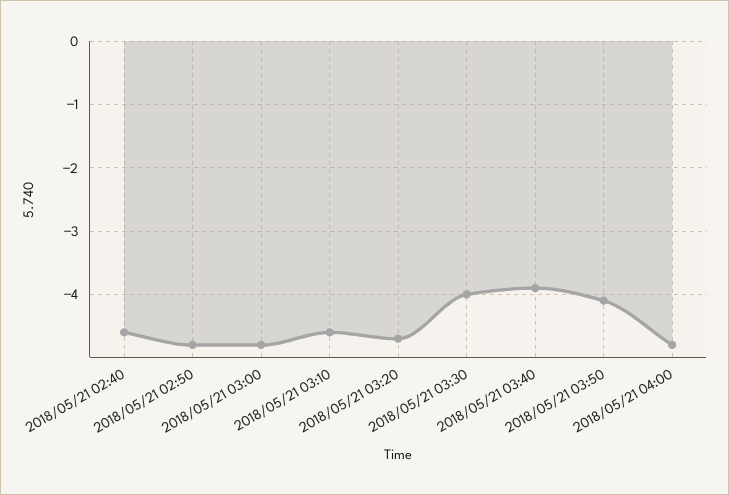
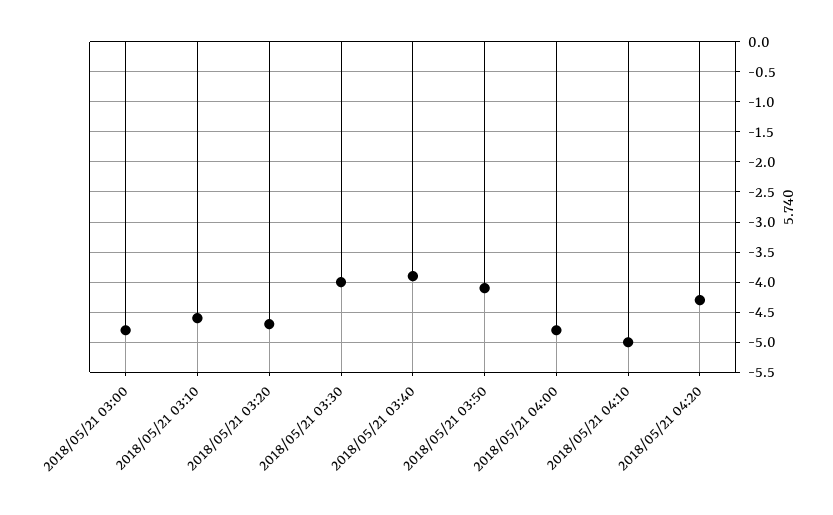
2018/05/21 02:40: -4.6 -> none
2018/05/21 02:50: -4.8 -> none
2018/05/21 04:10: none -> -5
2018/05/21 04:20: none -> -4.3

